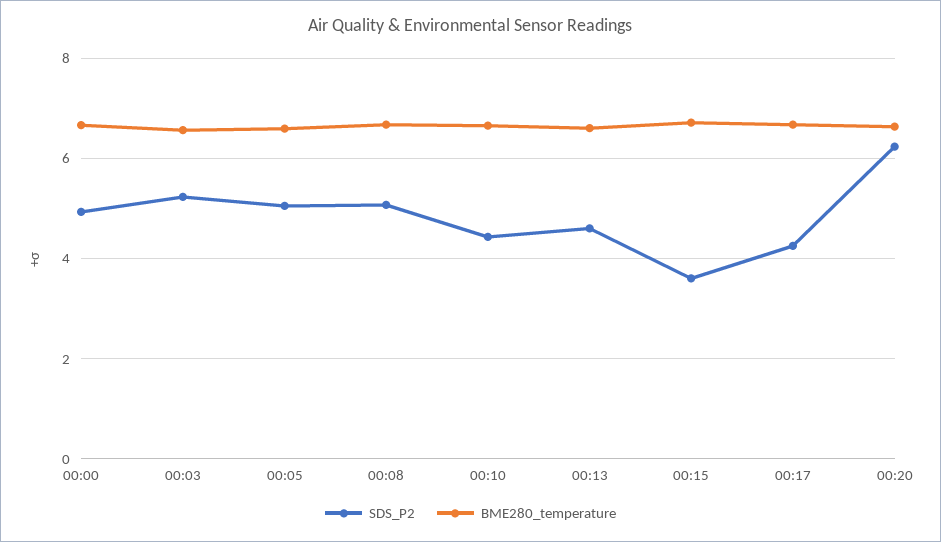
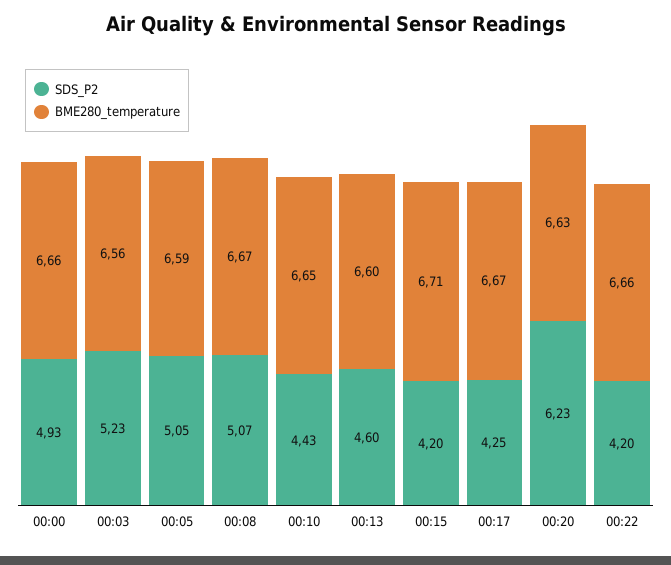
SDS_P2, 00:15: 3.6 -> 4.2
SDS_P2, 00:22: none -> 4.2
BME280_temperature, 00:22: none -> 6.66

